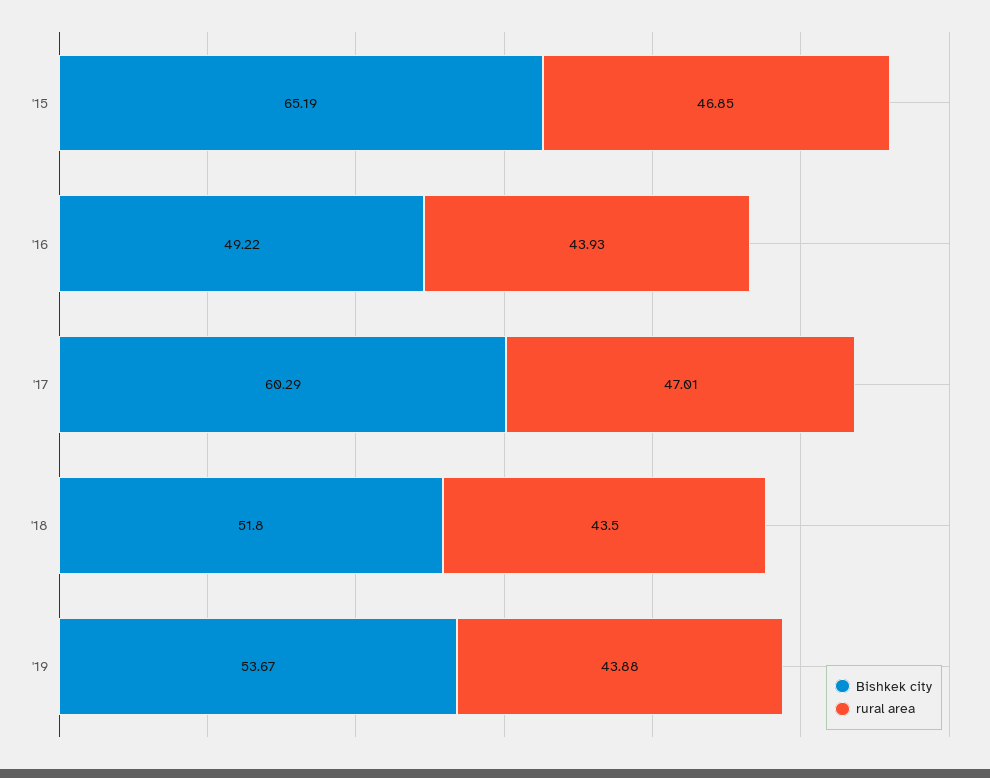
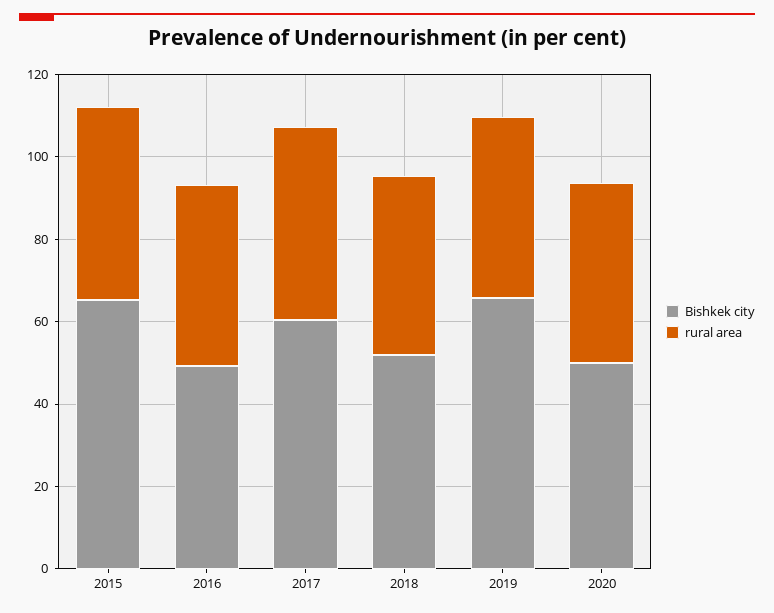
Bishkek city, '19: 53.67 -> 65
Bishkek city, 2020: none -> 50
rural area, 2020: none -> 45

